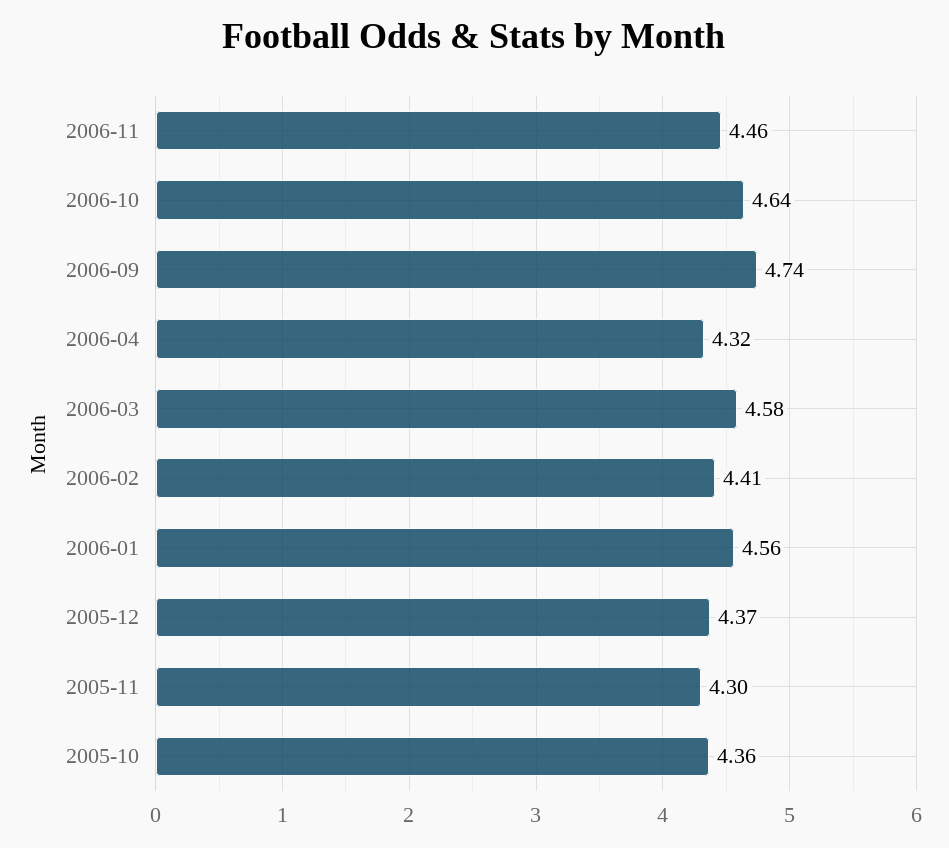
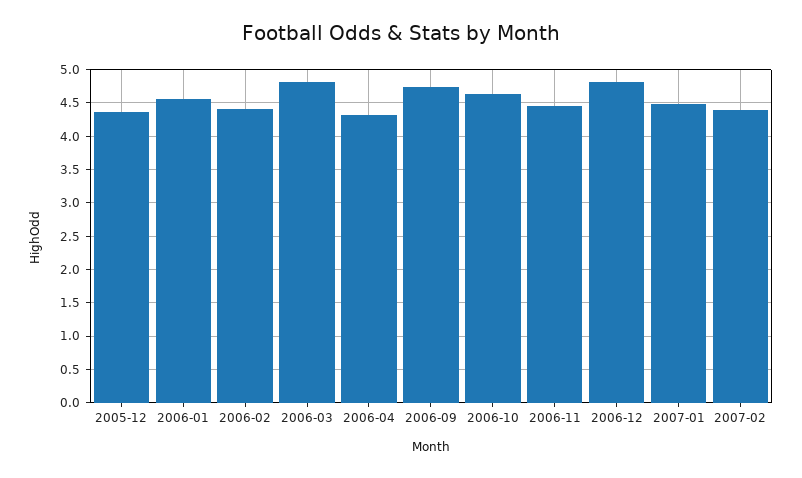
2006-03: 4.58 -> 4.8
2005-11: 4.3 -> none
2005-10: 4.36 -> none
2006-12: none -> 4.8
2007-01: none -> 4.5
2007-02: none -> 4.4

